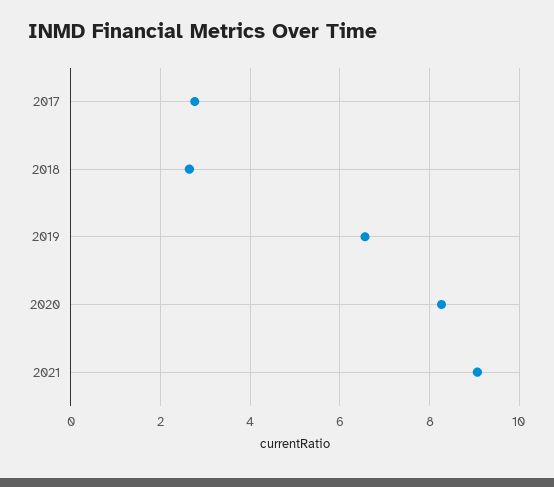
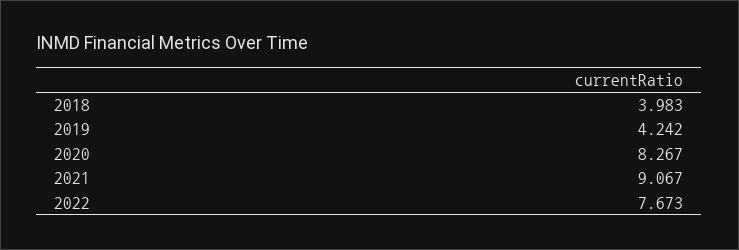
2017: 2.8 -> none
2018: 2.6 -> 3.983
2019: 6.6 -> 4.242
2022: none -> 7.673

